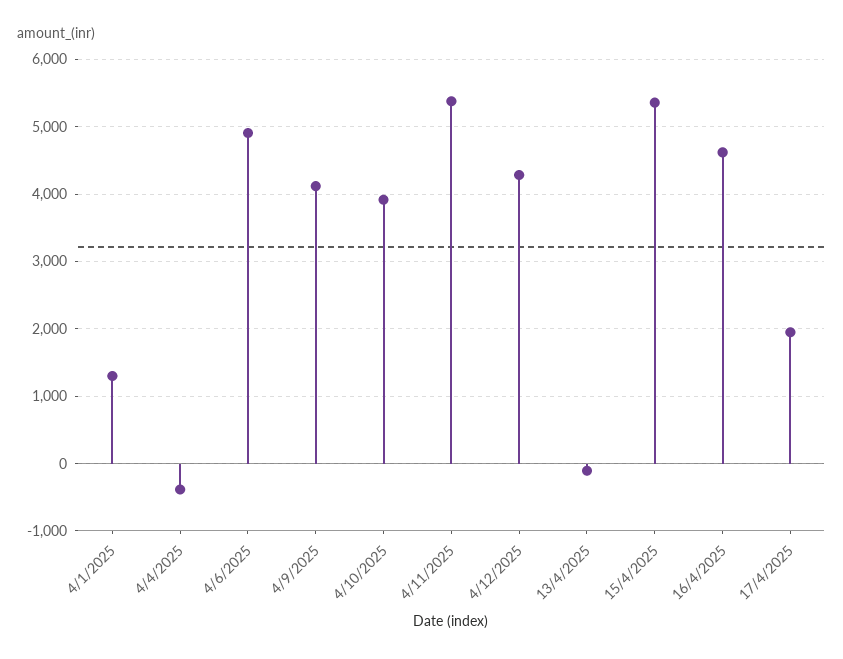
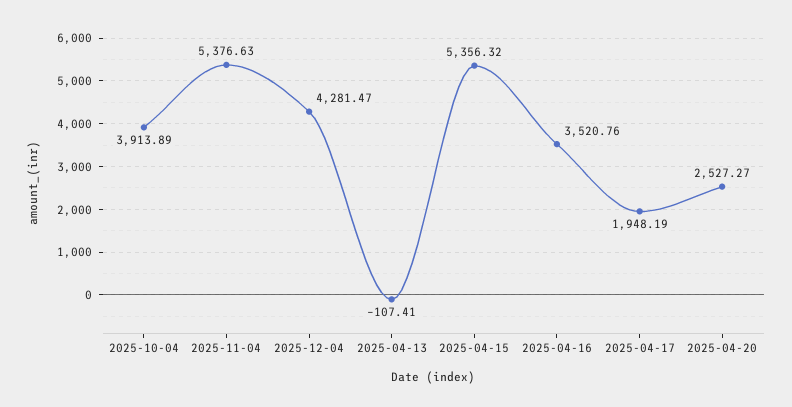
4/1/2025: 1300 -> none
4/4/2025: -400 -> none
4/6/2025: 4900 -> none
4/9/2025: 4100 -> none
16/4/2025: 4600 -> 3520.76
2025-04-20: none -> 2527.27

